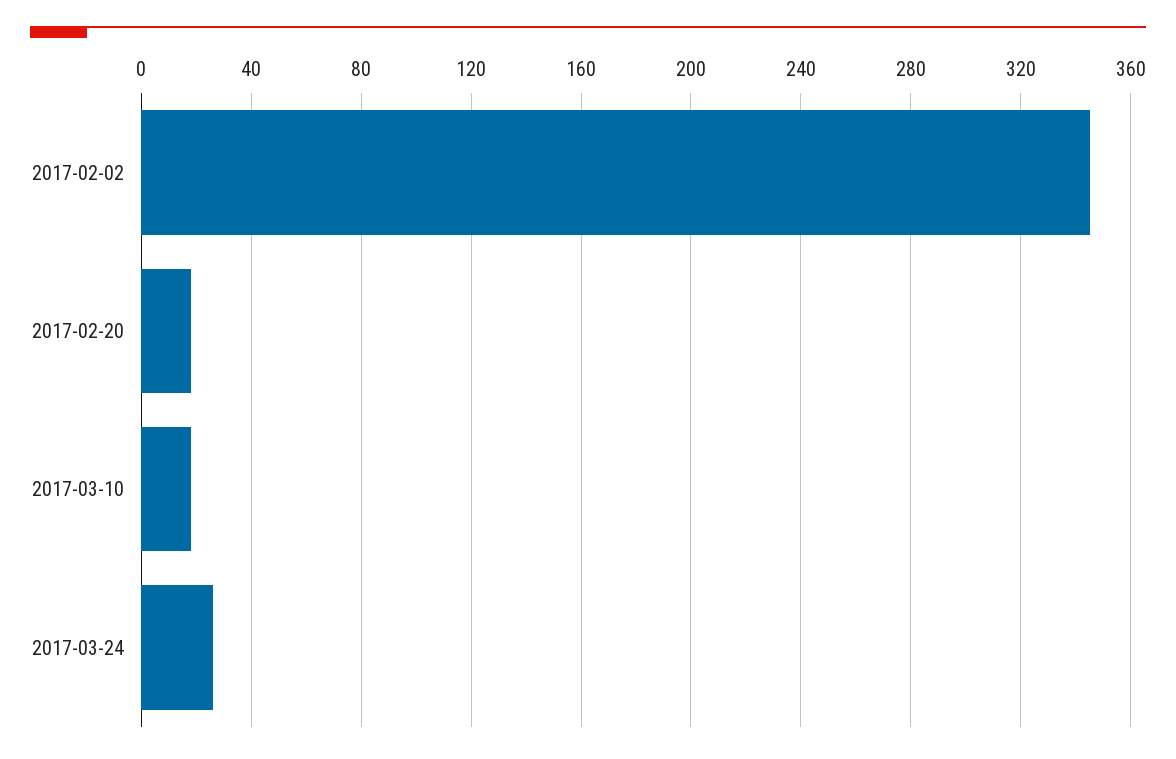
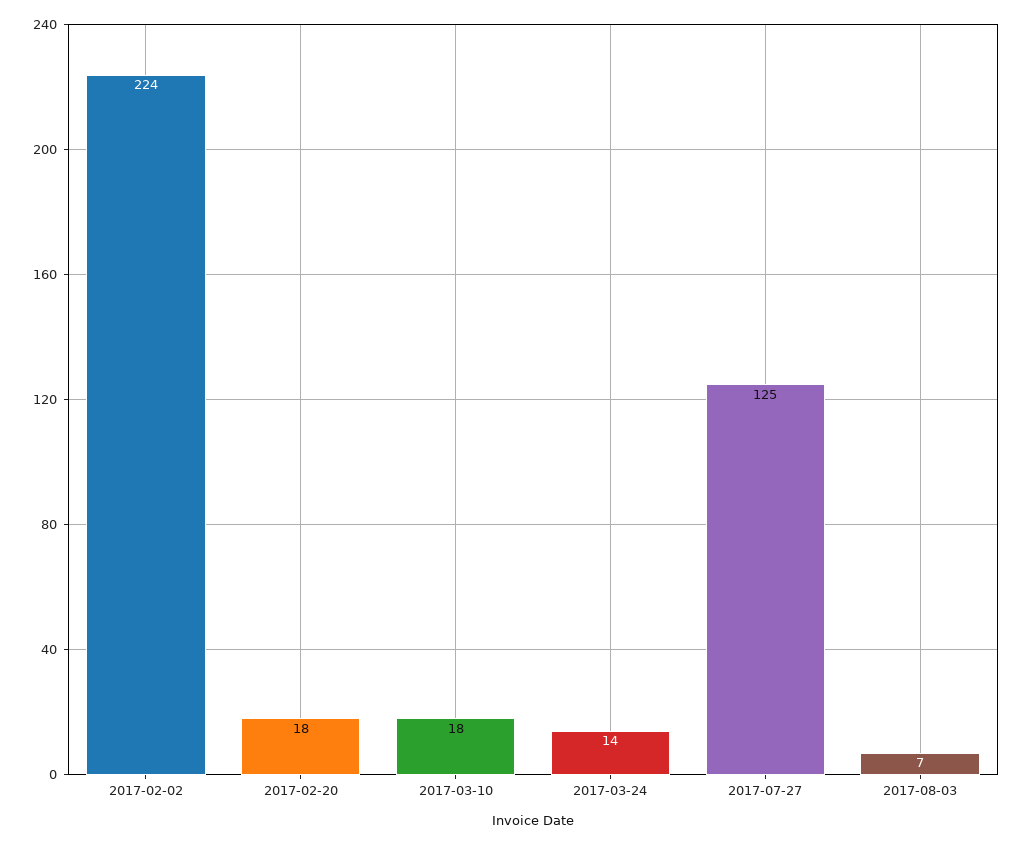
2017-02-02: 345 -> 224
2017-03-24: 25 -> 14
2017-07-27: none -> 125
2017-08-03: none -> 7

